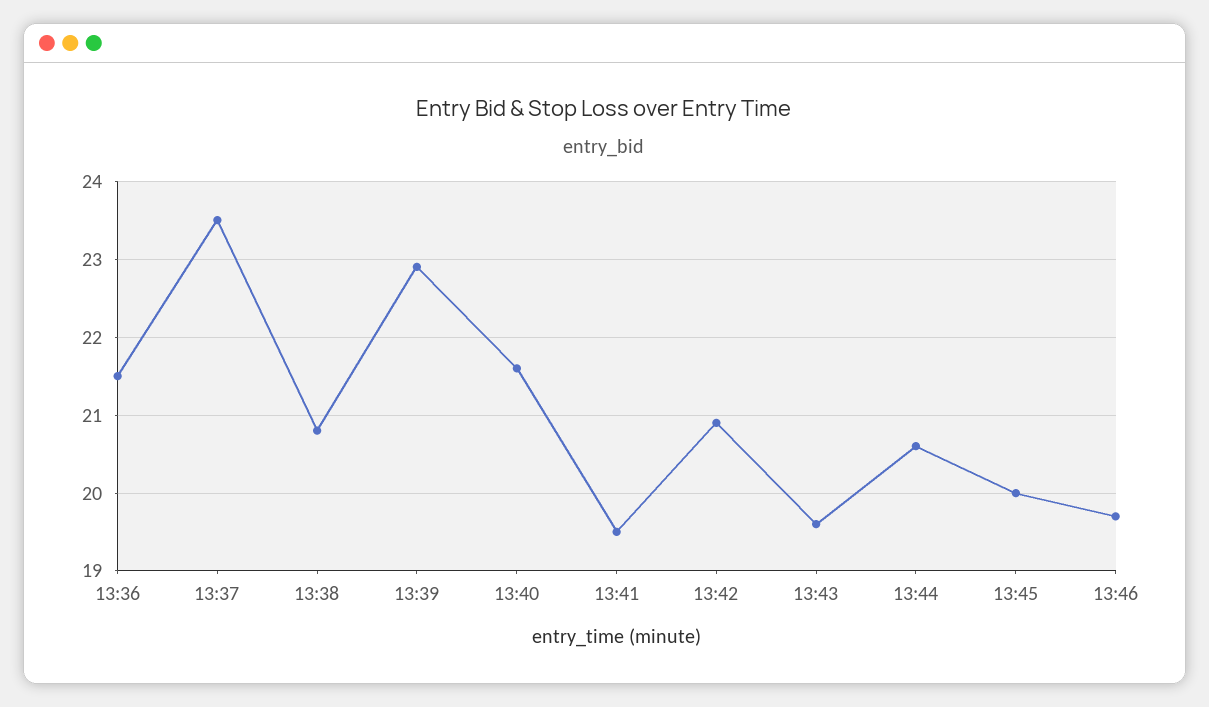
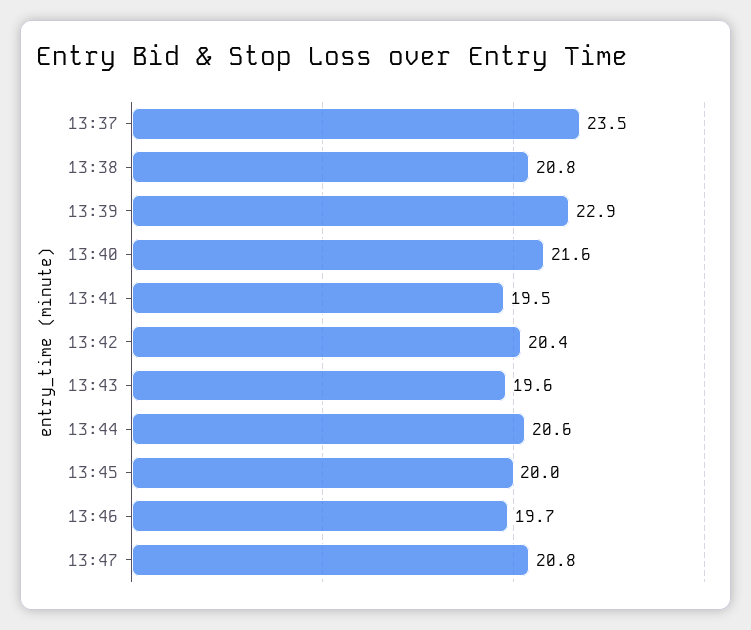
13:36: 21.5 -> none
13:42: 20.9 -> 20.4
13:47: none -> 20.8

